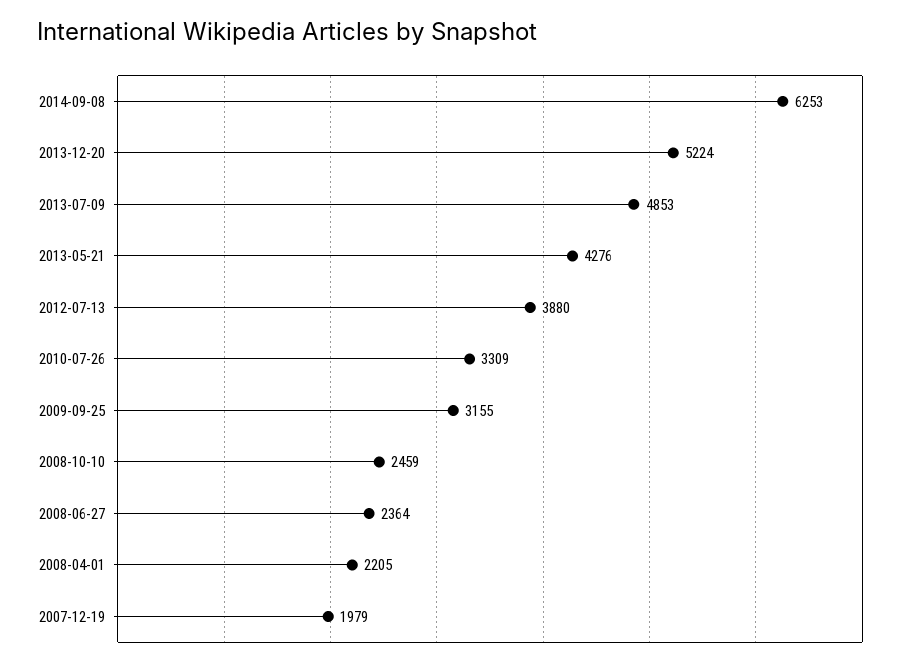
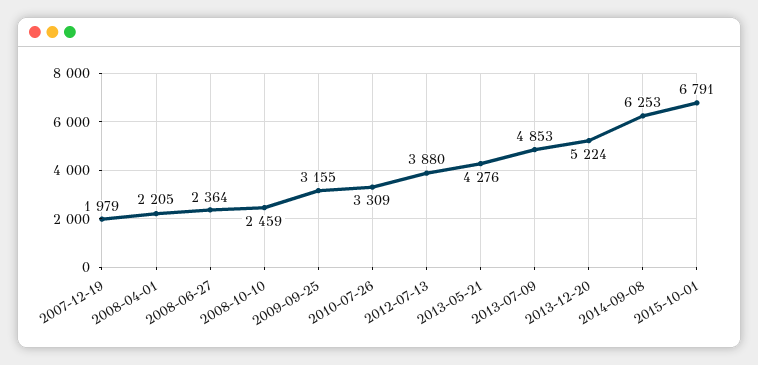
2015-10-01: none -> 6791

